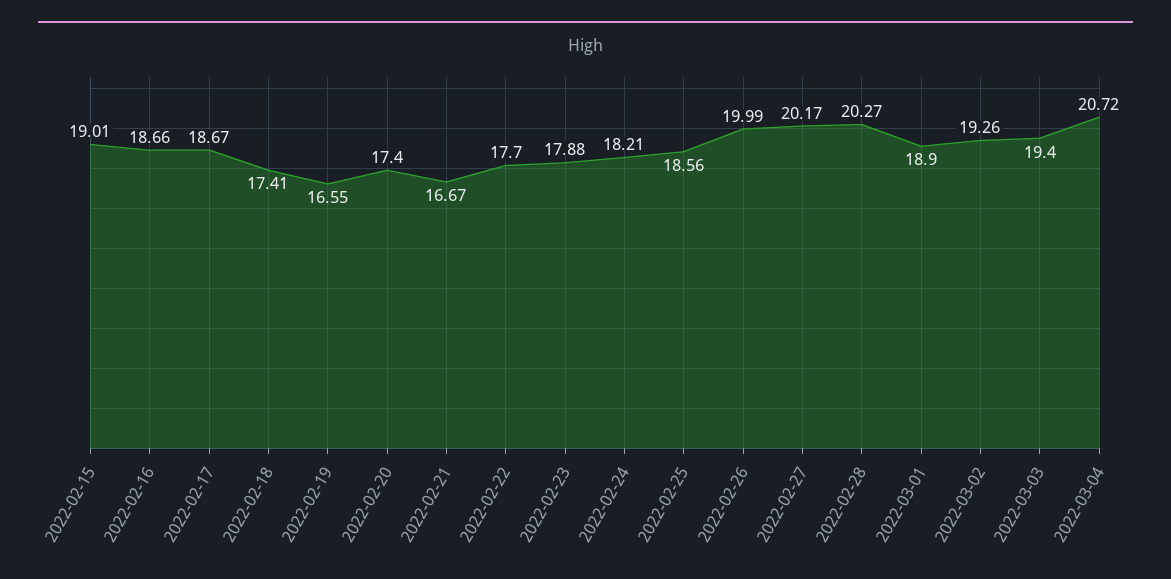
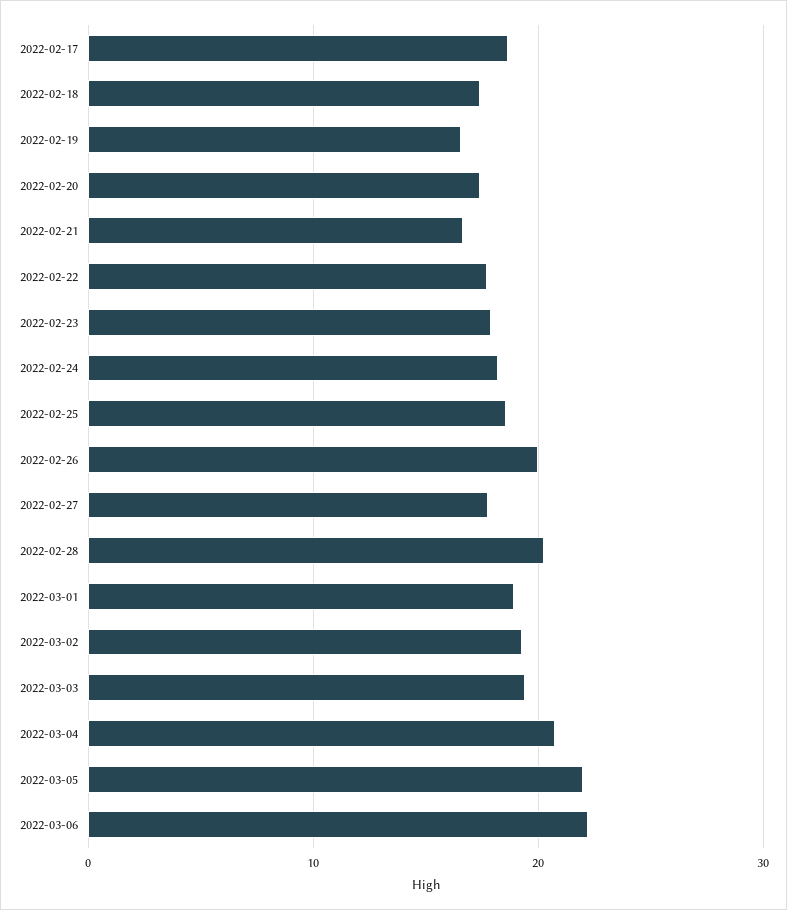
2022-02-15: 19.01 -> none
2022-02-16: 18.66 -> none
2022-02-27: 20.17 -> 18
2022-03-05: none -> 22
2022-03-06: none -> 22

